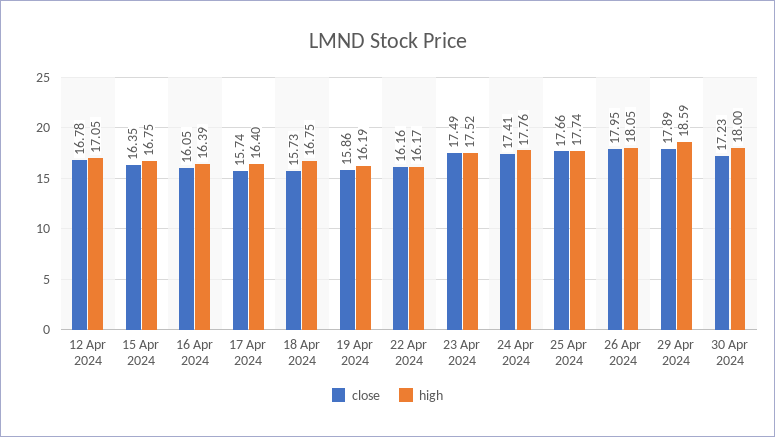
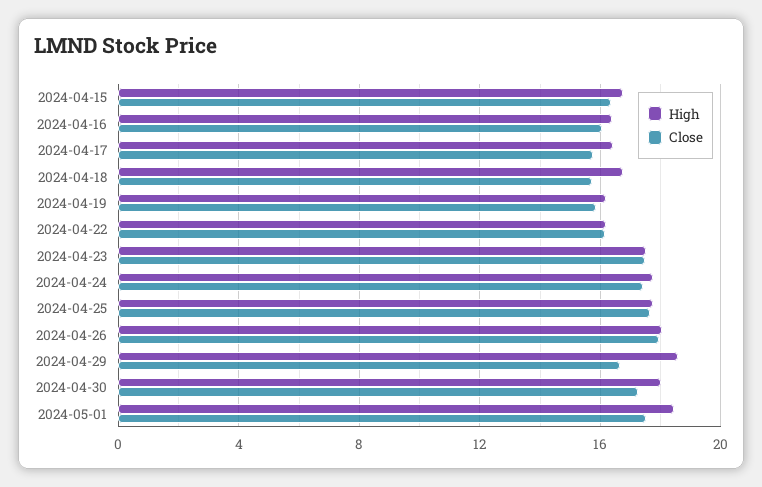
close, 12 Apr 2024: 16.78 -> none
high, 12 Apr 2024: 17.05 -> none
close, 29 Apr 2024: 17.89 -> 16.5
high, 2024-05-01: none -> 18.5
close, 2024-05-01: none -> 17.5

